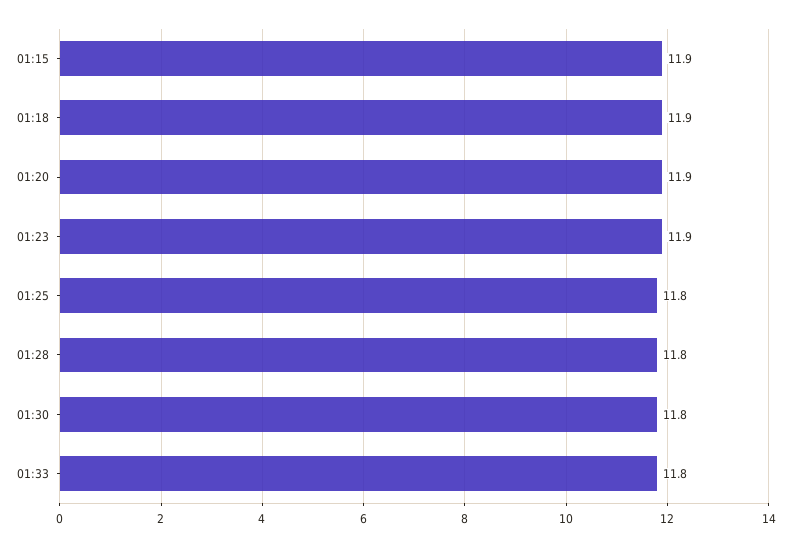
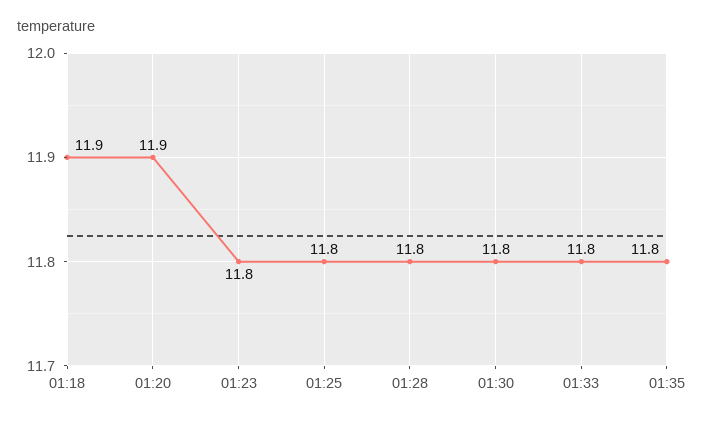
01:15: 11.9 -> none
01:23: 11.9 -> 11.8
01:35: none -> 11.8

